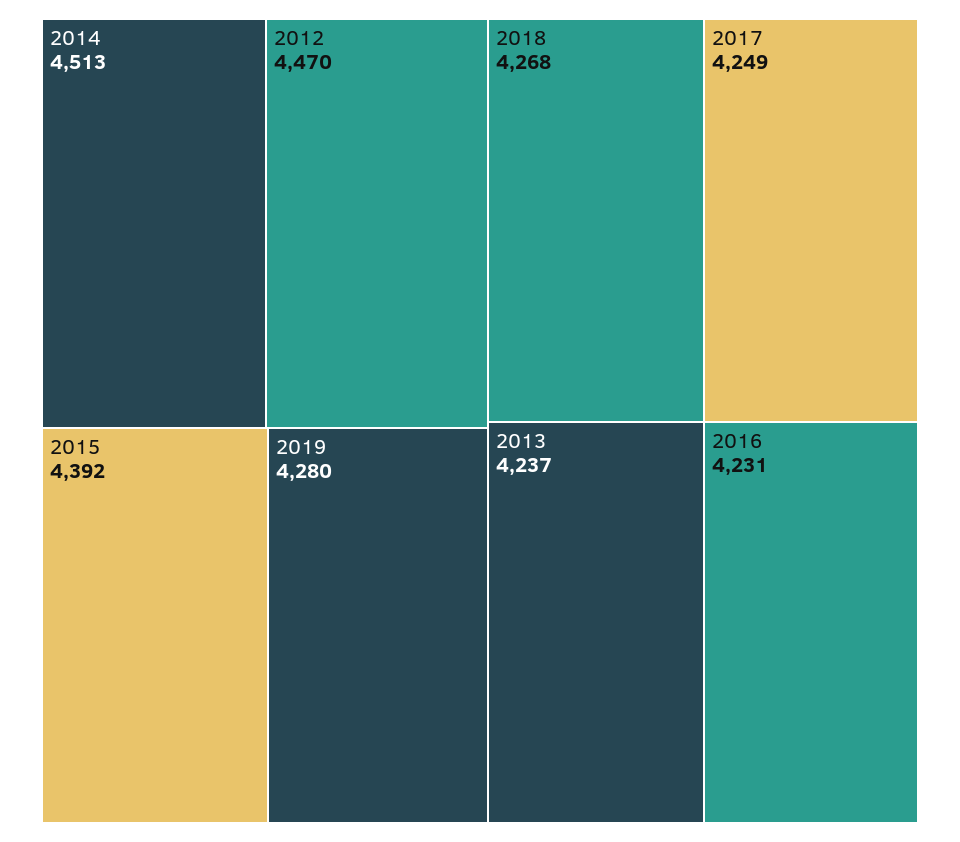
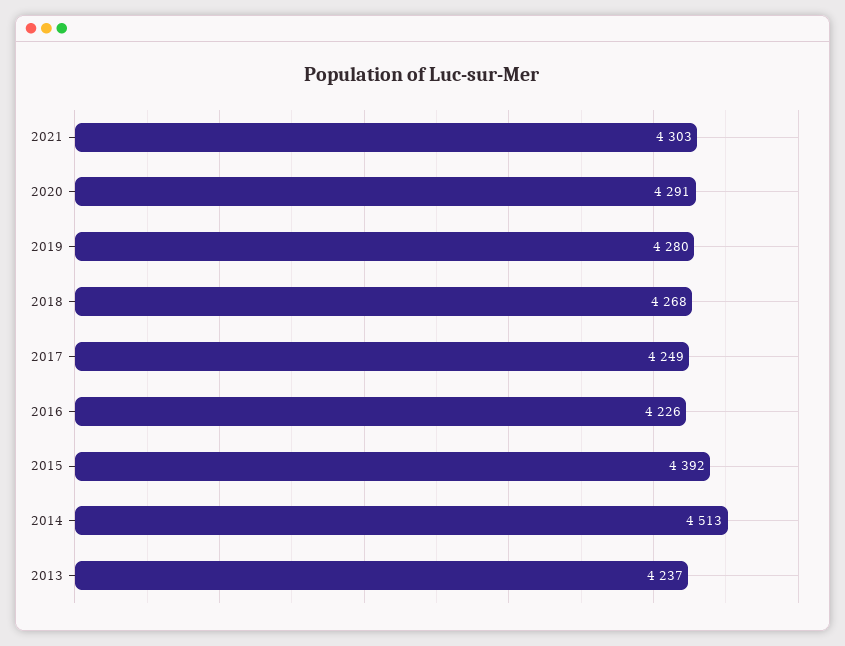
2012: 4470 -> none
2016: 4231 -> 4226
2021: none -> 4303
2020: none -> 4291

